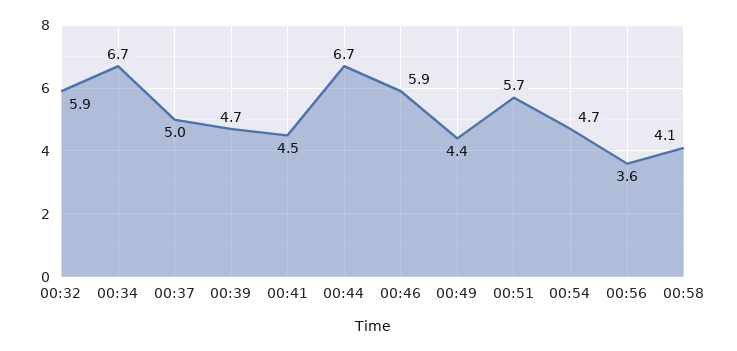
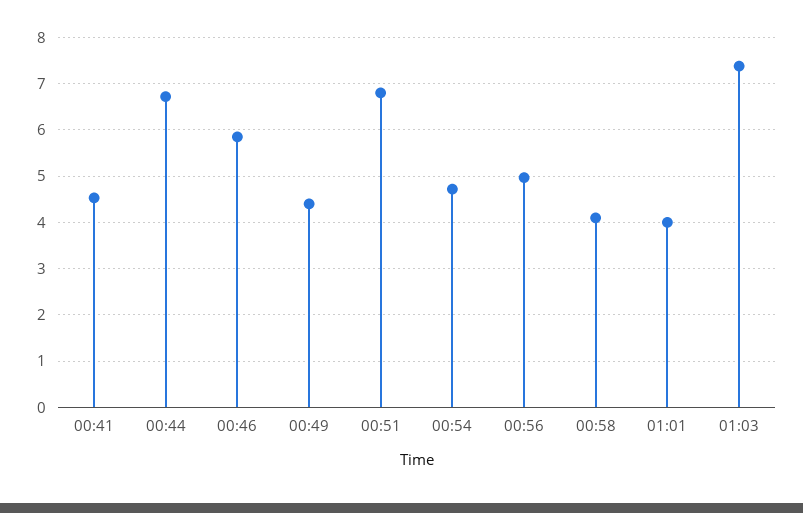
00:32: 5.9 -> none
00:34: 6.7 -> none
00:37: 5 -> none
00:39: 4.7 -> none
00:51: 5.7 -> 6.8
00:56: 3.6 -> 5
01:01: none -> 4
01:03: none -> 7.4

